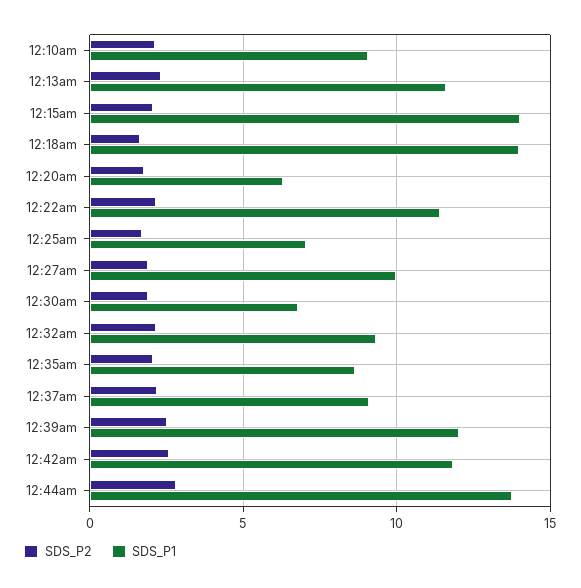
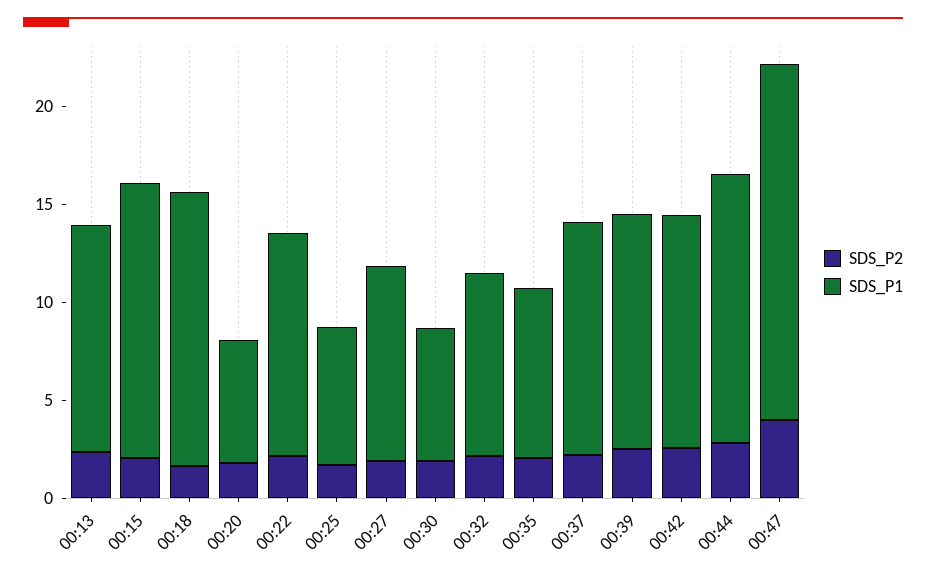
SDS_P2, 12:10am: 2 -> none
SDS_P1, 12:10am: 9 -> none
SDS_P1, 12:37am: 9 -> 12
SDS_P2, 00:47: none -> 4
SDS_P1, 00:47: none -> 18

